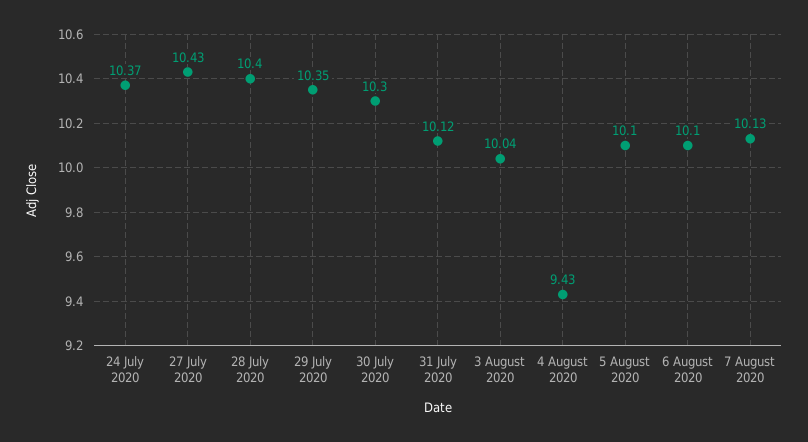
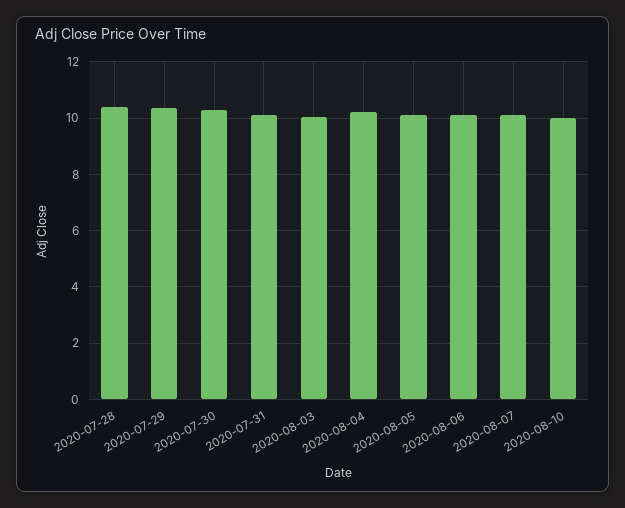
24 July 2020: 10.37 -> none
27 July 2020: 10.43 -> none
4 August 2020: 9.43 -> 10.25
2020-08-10: none -> 10

